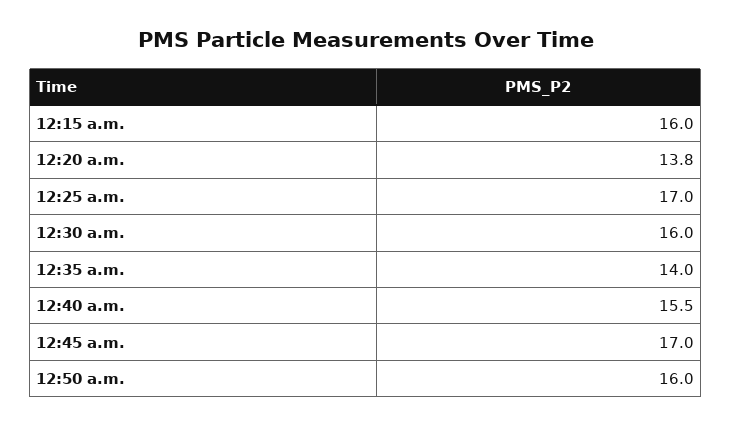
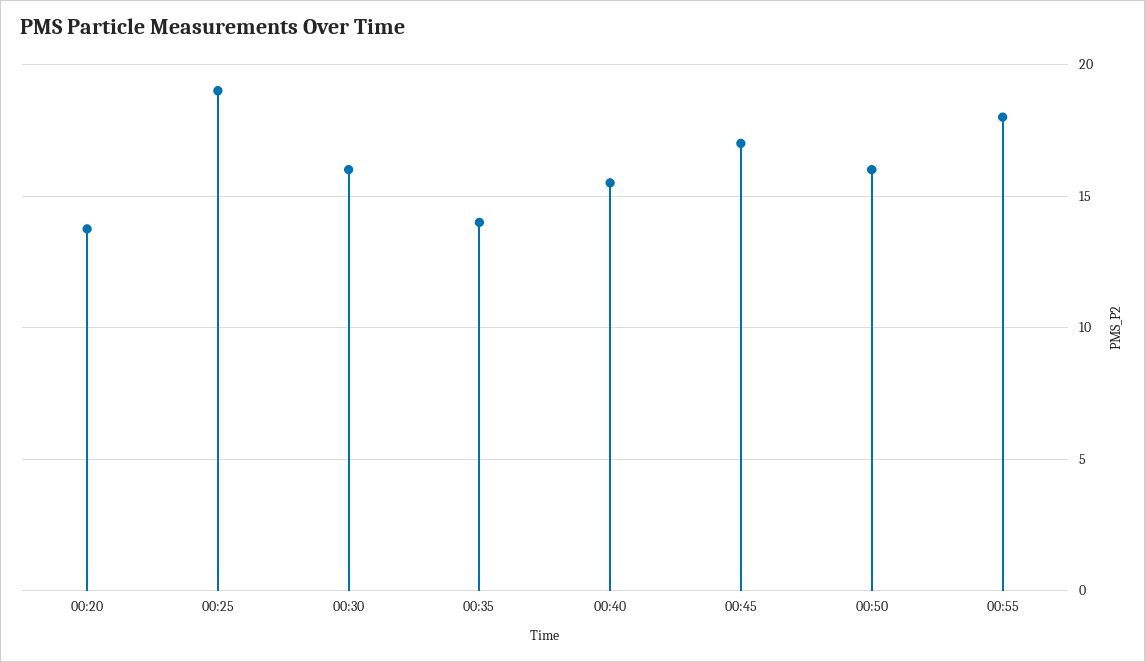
12:15 a.m.: 16 -> none
12:25 a.m.: 17 -> 19
00:55: none -> 18

